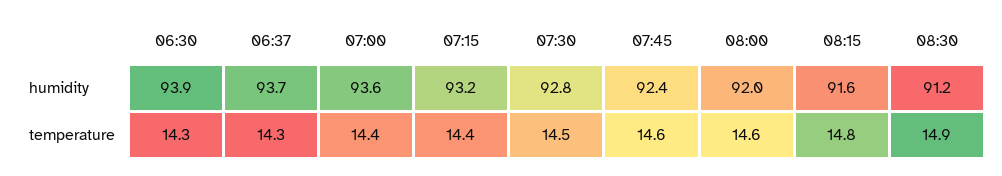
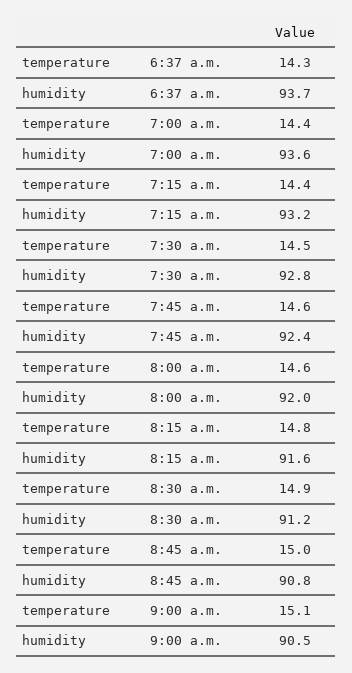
06:30, humidity: 93.9 -> none
06:30, temperature: 14.3 -> none
8:45 a.m., temperature: none -> 15
8:45 a.m., humidity: none -> 90.8
9:00 a.m., temperature: none -> 15.1
9:00 a.m., humidity: none -> 90.5

